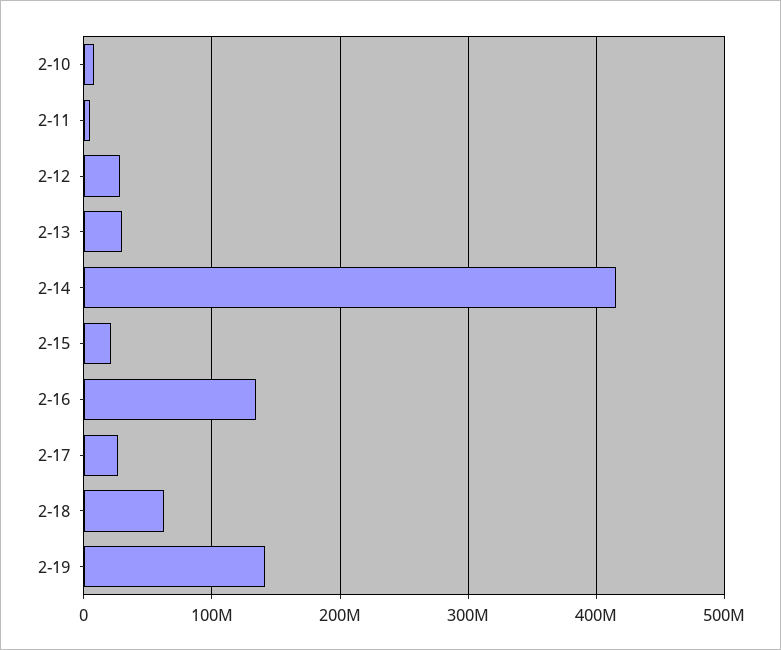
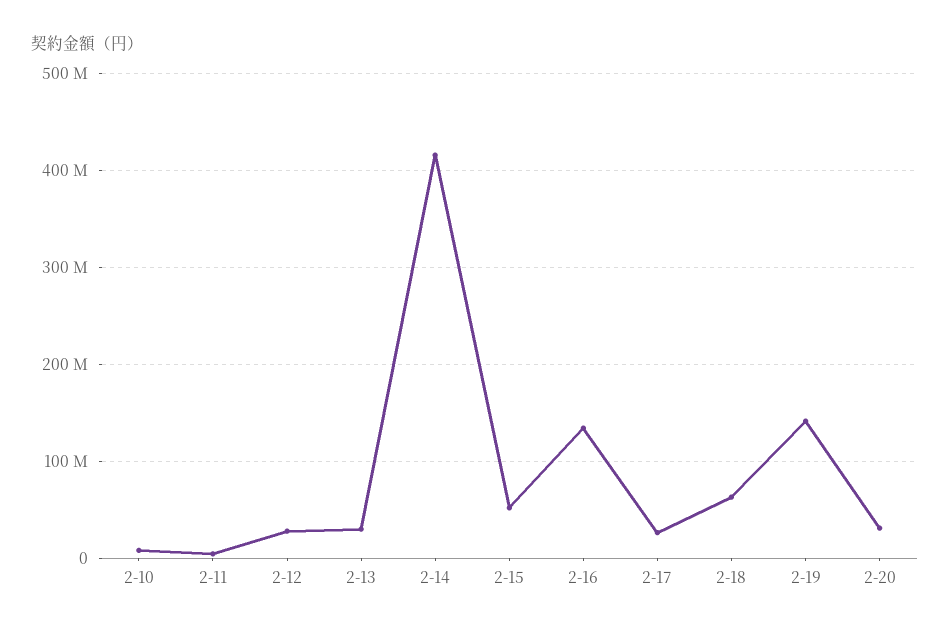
2-15: 20000000 -> 50000000
2-20: none -> 30000000

